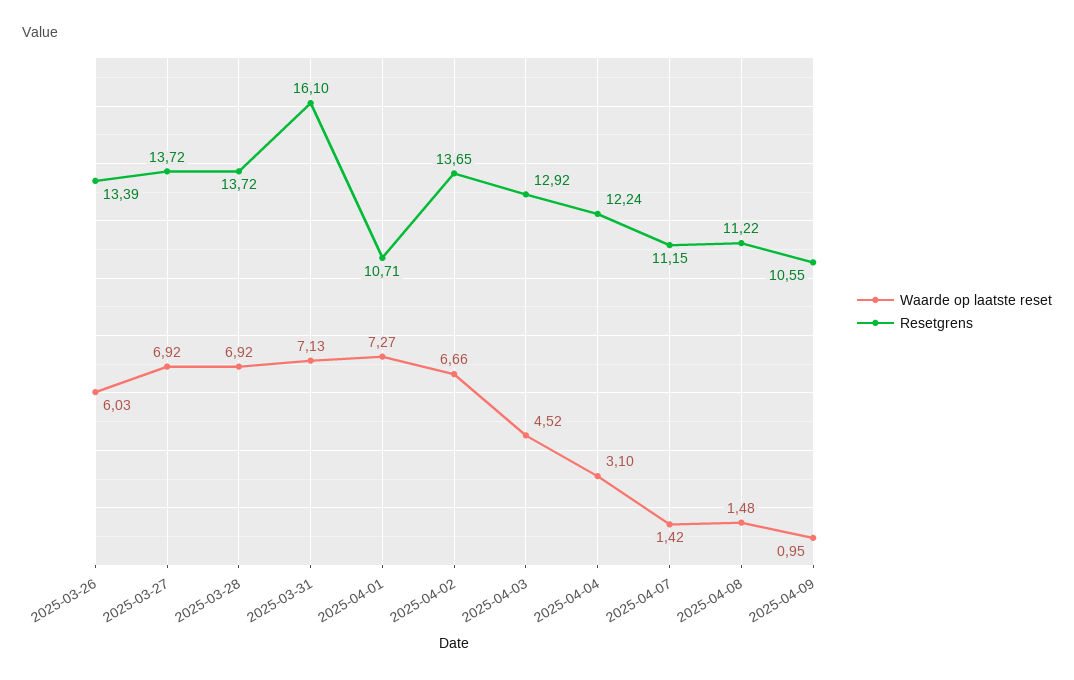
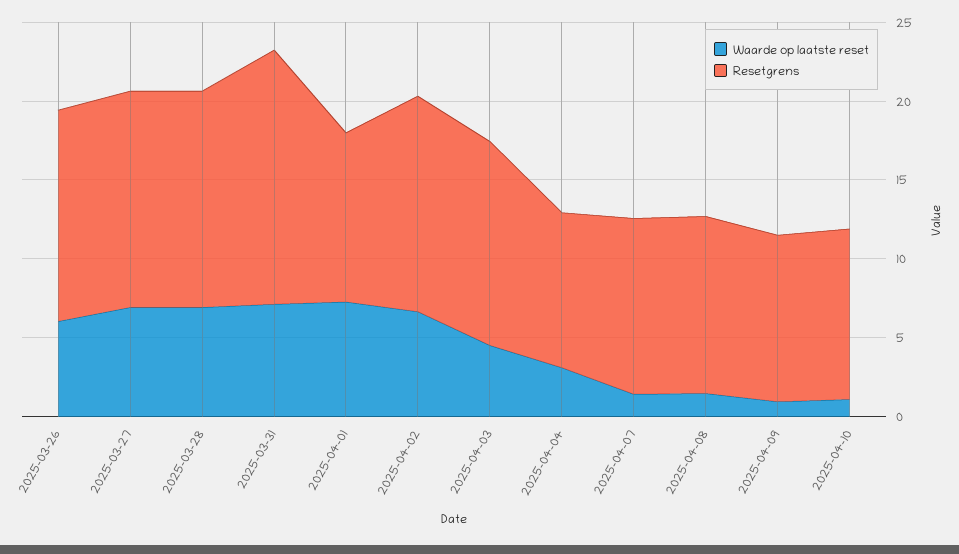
Resetgrens, 2025-04-04: 12.24 -> 10
Waarde op laatste reset, 2025-04-10: none -> 1
Resetgrens, 2025-04-10: none -> 11

